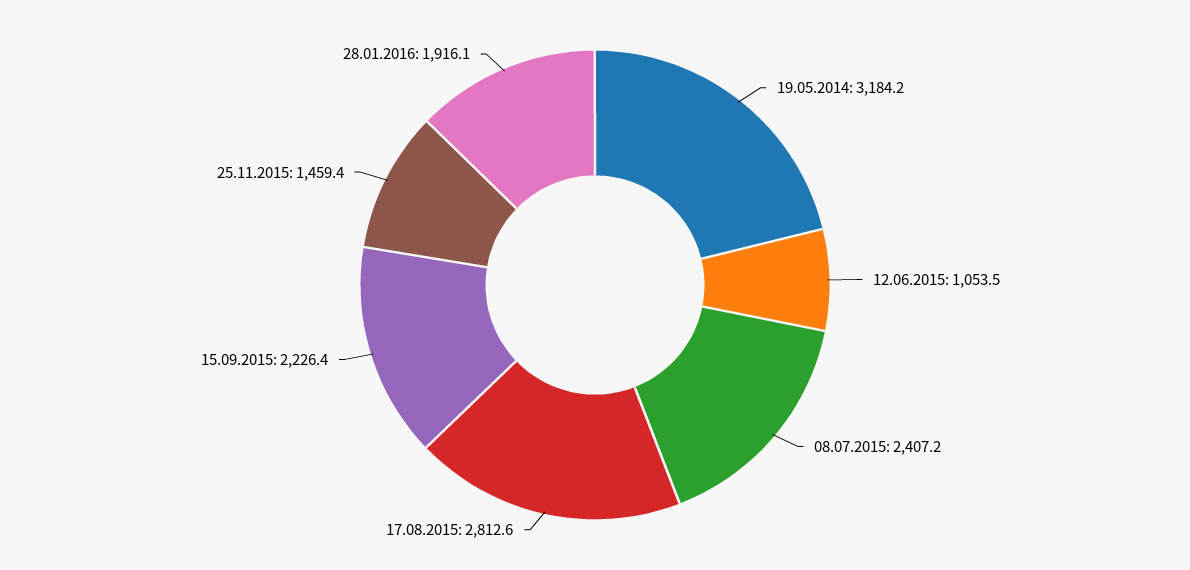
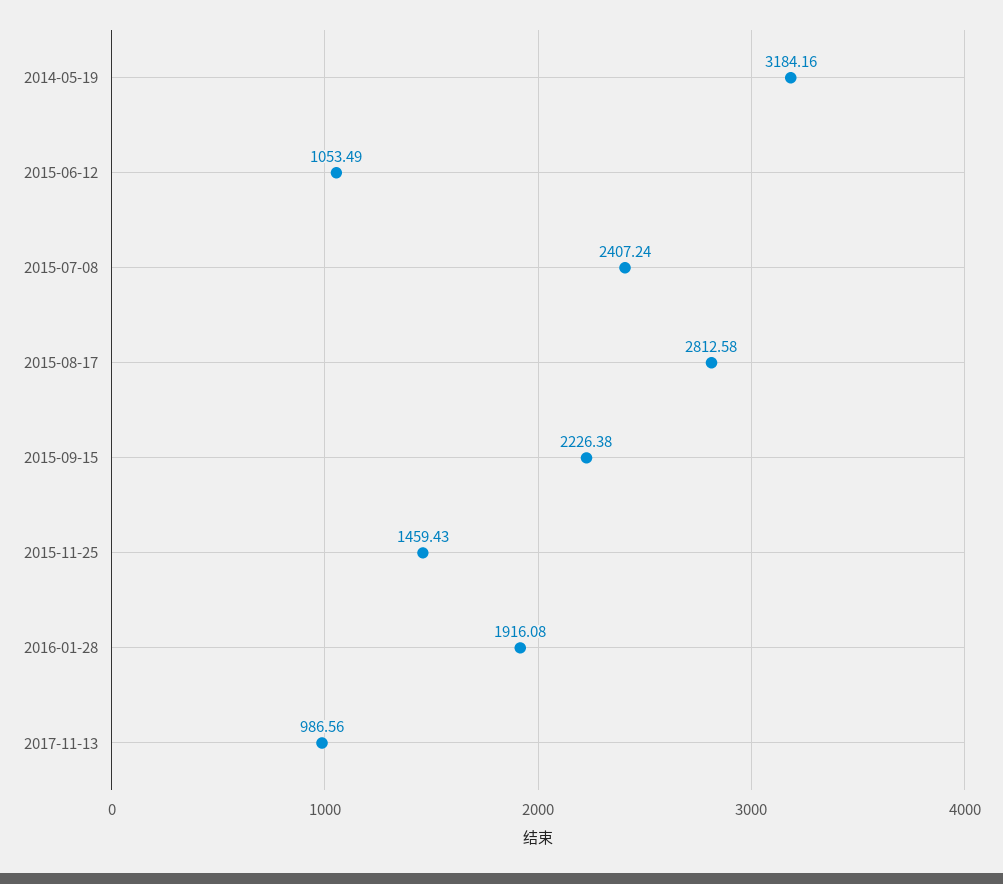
2017-11-13: none -> 986.56

